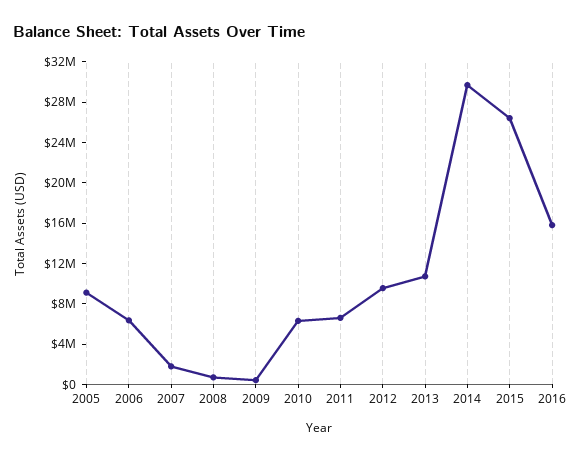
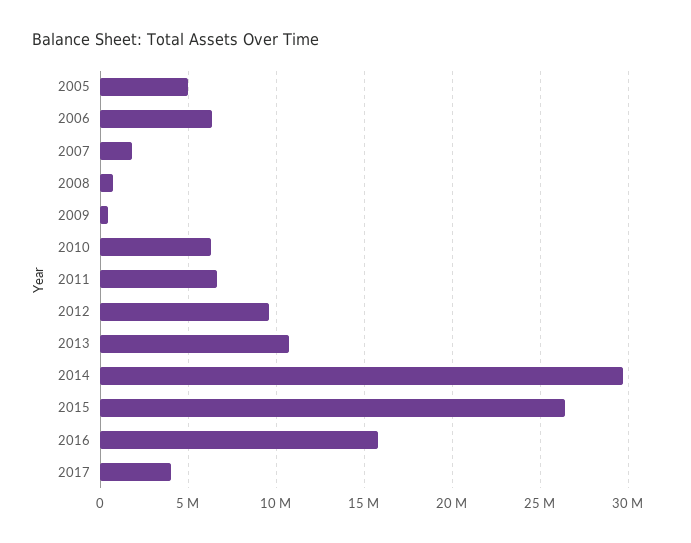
2005: 9000000 -> 5000000
2017: none -> 4000000

